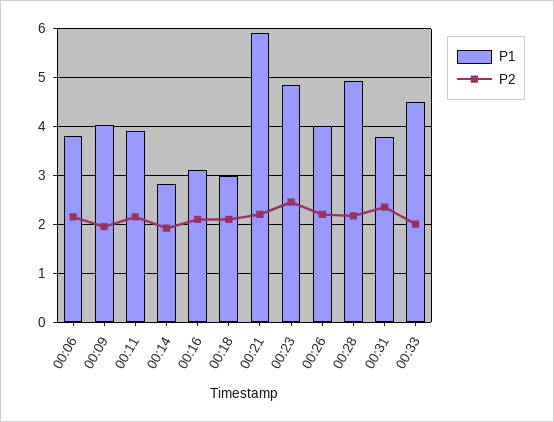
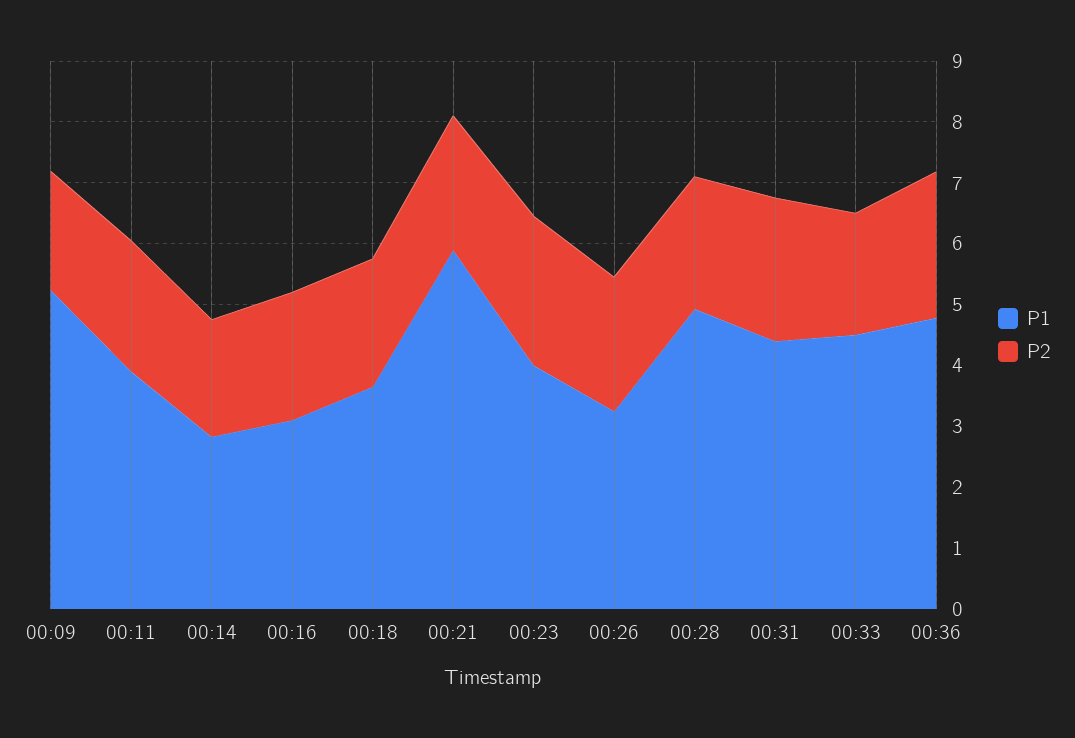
P1, 00:06: 3.8 -> none
P2, 00:06: 2.2 -> none
P1, 00:09: 4 -> 5.2
P1, 00:18: 3 -> 3.6
P1, 00:23: 4.8 -> 4
P1, 00:26: 4 -> 3.2
P1, 00:31: 3.8 -> 4.4
P1, 00:36: none -> 4.8
P2, 00:36: none -> 2.4

